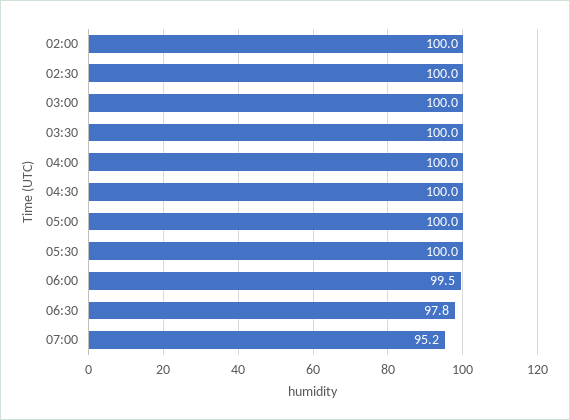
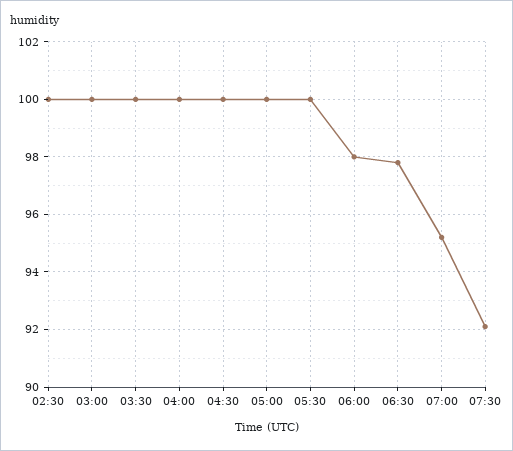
02:00: 100 -> none
06:00: 99.5 -> 98
07:30: none -> 92

